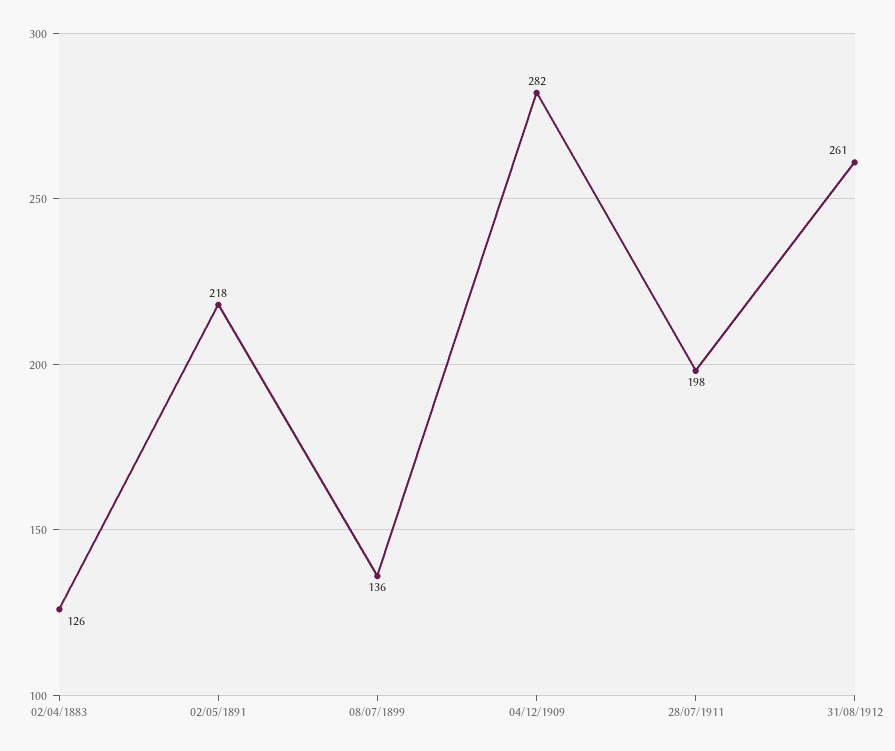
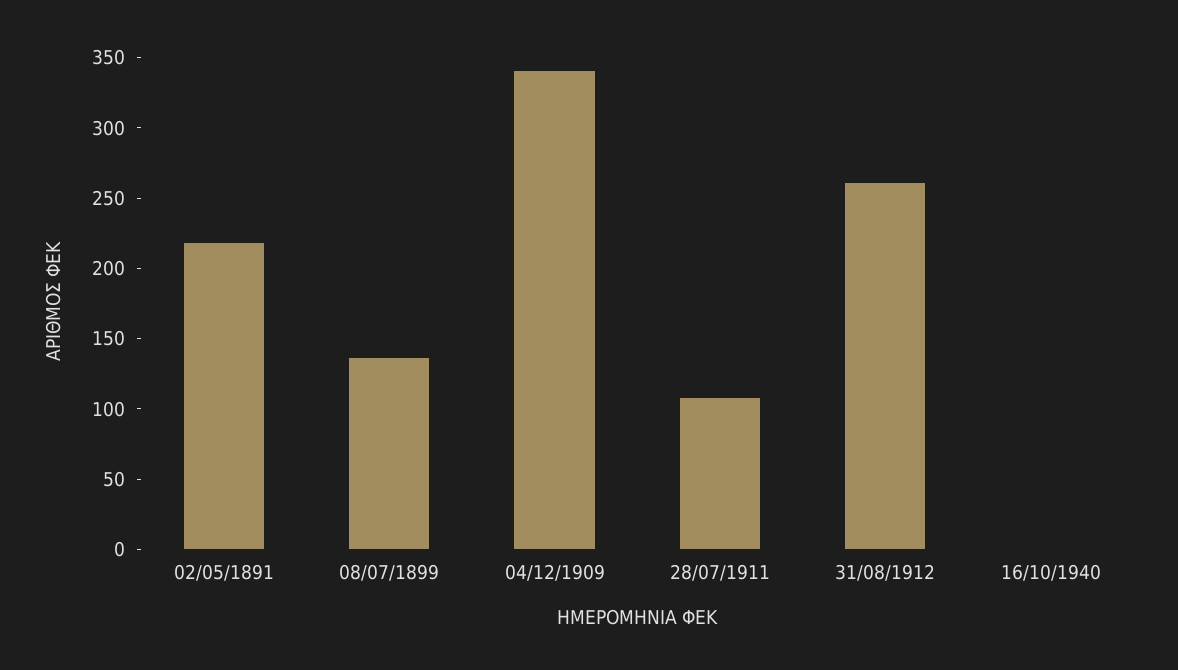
02/04/1883: 126 -> none
04/12/1909: 282 -> 340
28/07/1911: 198 -> 110
16/10/1940: none -> 0

